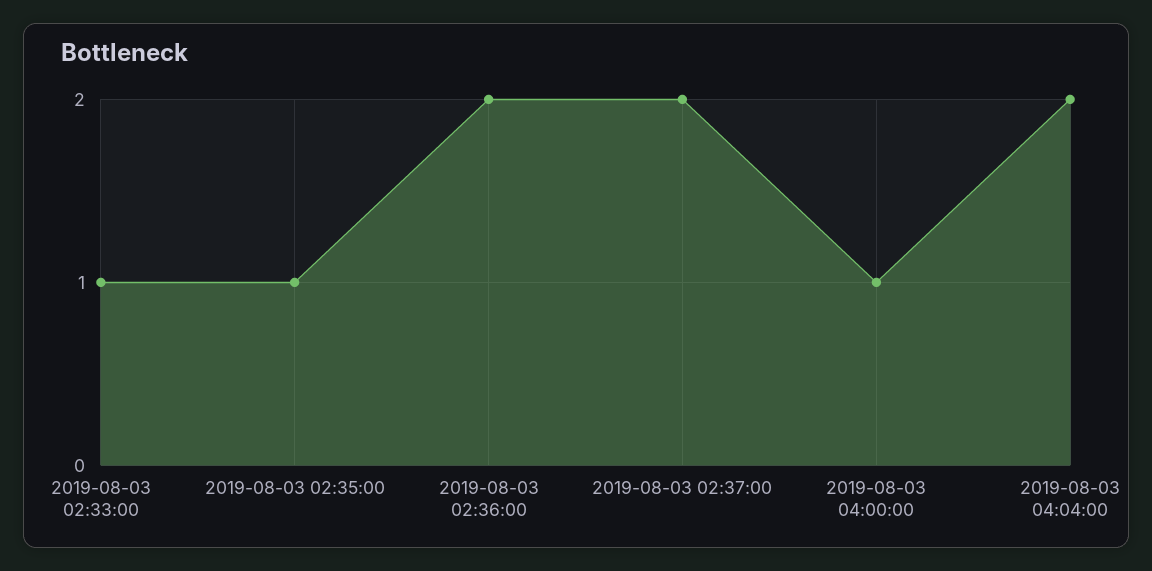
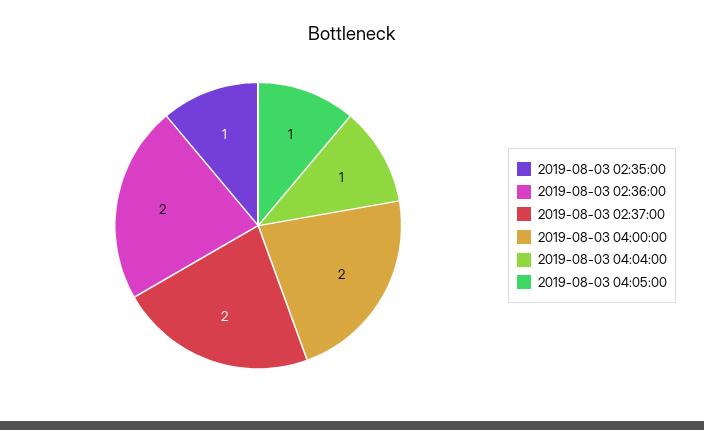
2019-08-03 02:33:00: 1 -> none
2019-08-03 04:00:00: 1 -> 2
2019-08-03 04:04:00: 2 -> 1
2019-08-03 04:05:00: none -> 1

